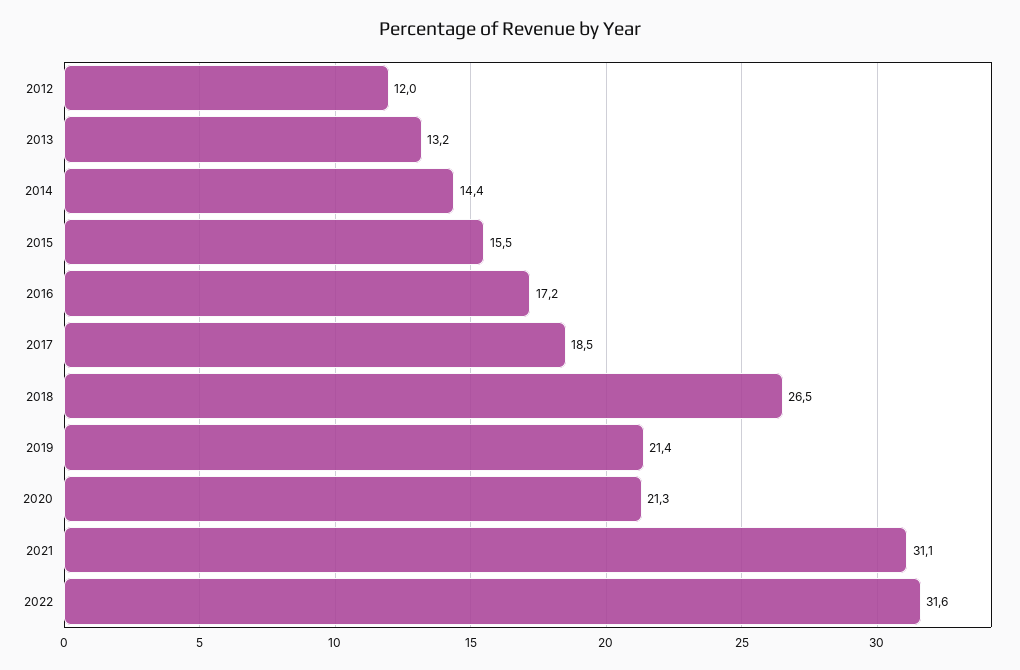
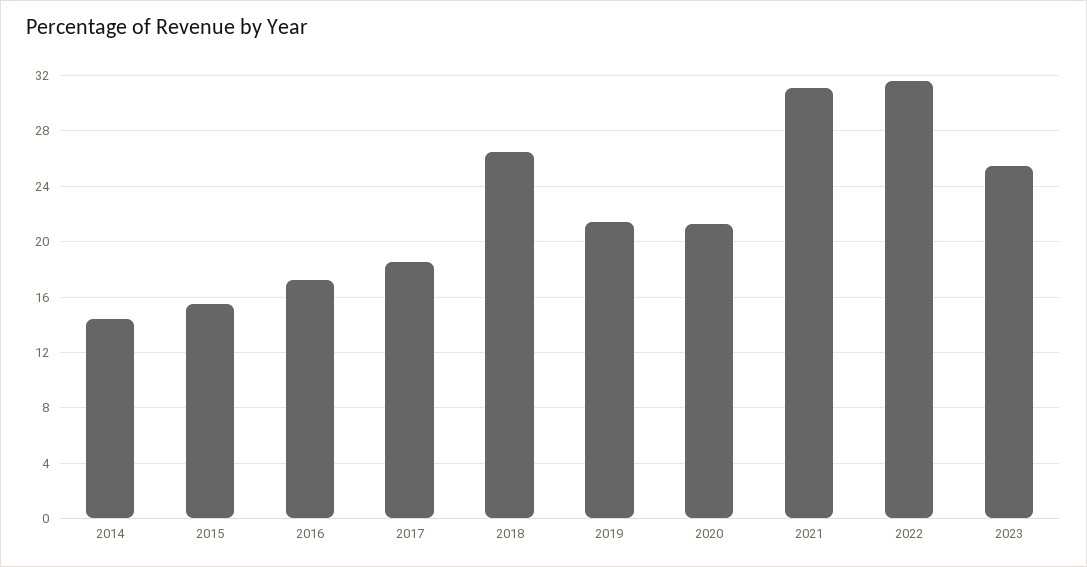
2012: 12 -> none
2013: 13.2 -> none
2023: none -> 25.5

